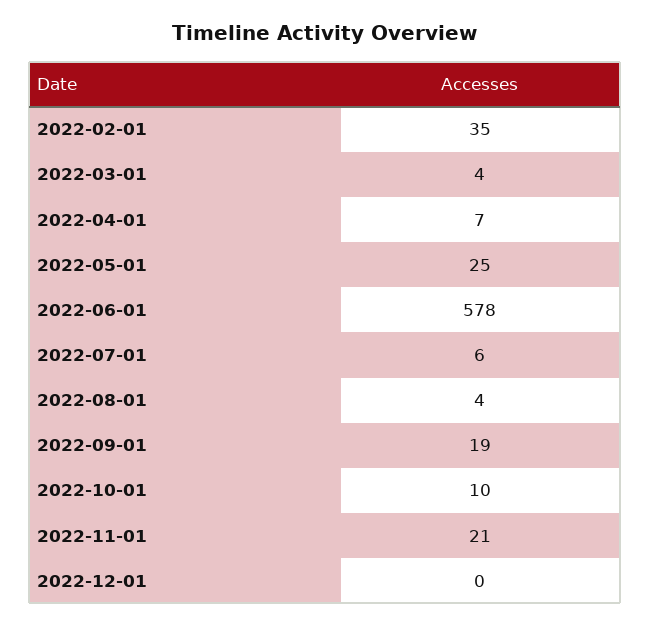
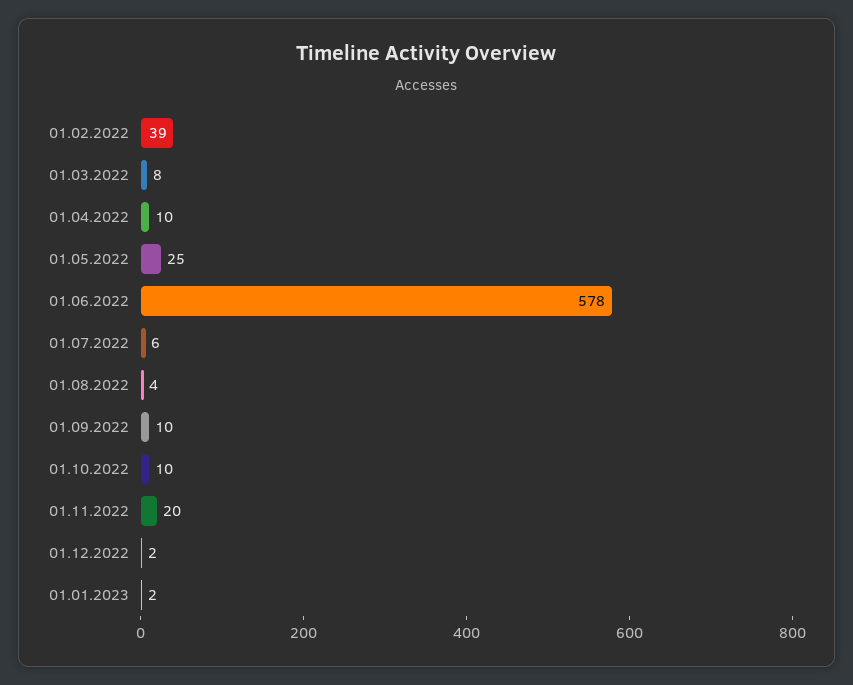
2022-02-01: 35 -> 39
2022-03-01: 4 -> 8
2022-04-01: 7 -> 10
2022-09-01: 19 -> 10
2022-11-01: 21 -> 20
2022-12-01: 0 -> 2
01.01.2023: none -> 2

